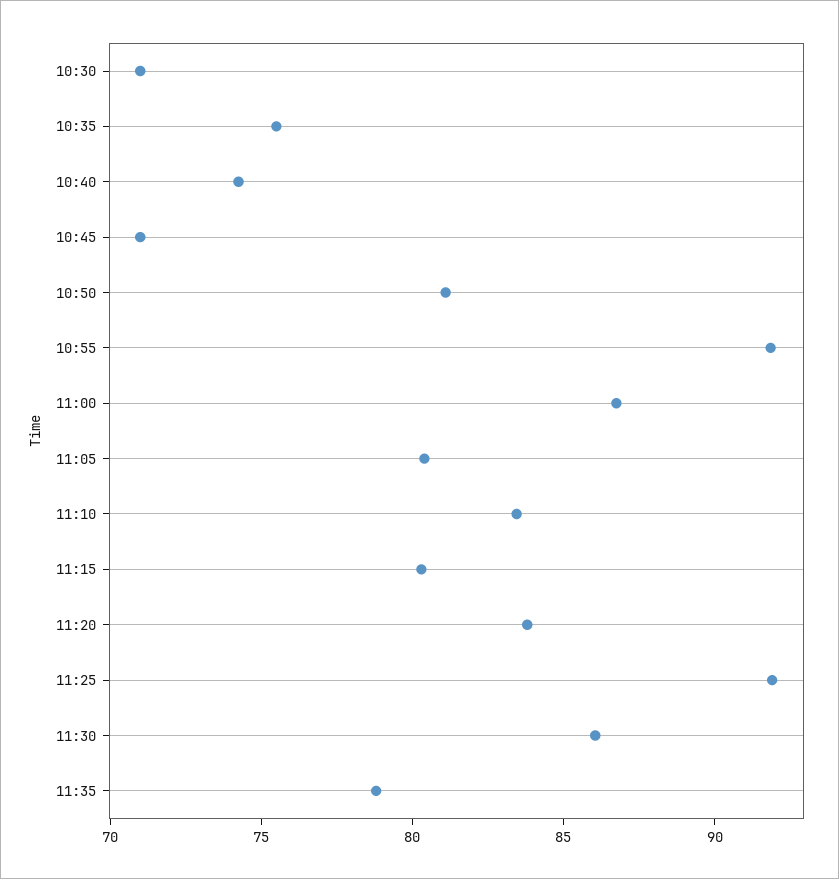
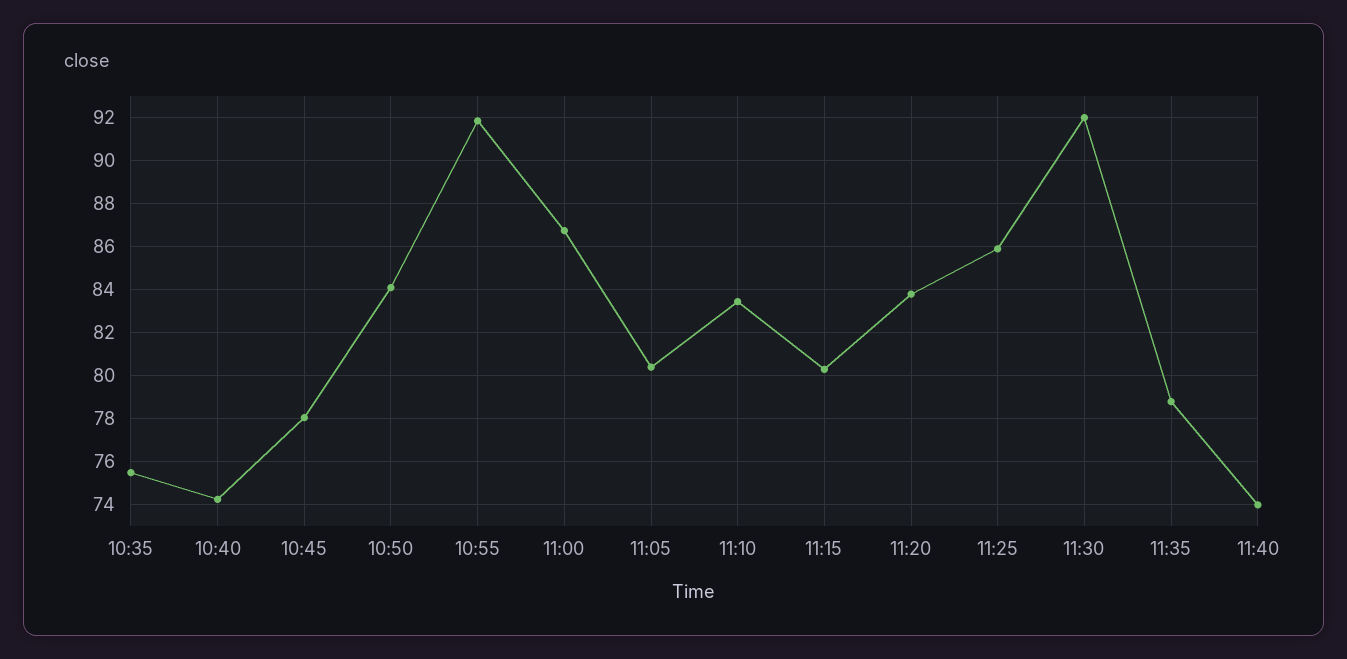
10:30: 71 -> none
10:45: 71 -> 78
10:50: 81 -> 84
11:25: 92 -> 86
11:30: 86 -> 92
11:40: none -> 74

